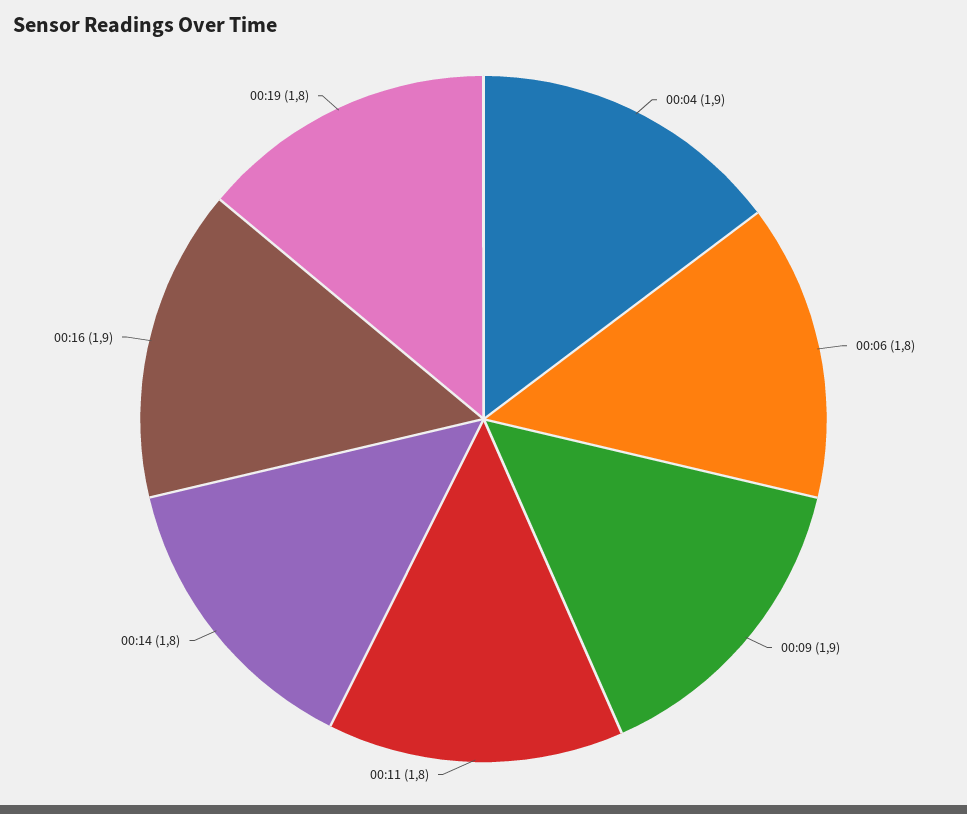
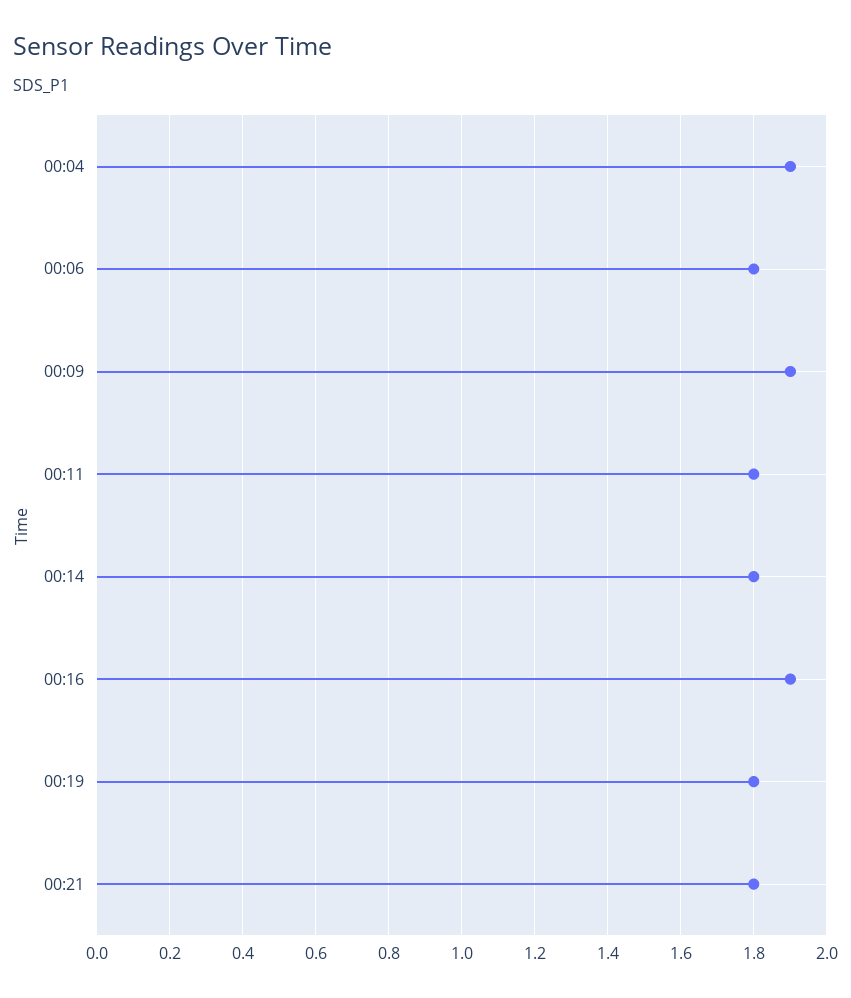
00:21: none -> 1.8

